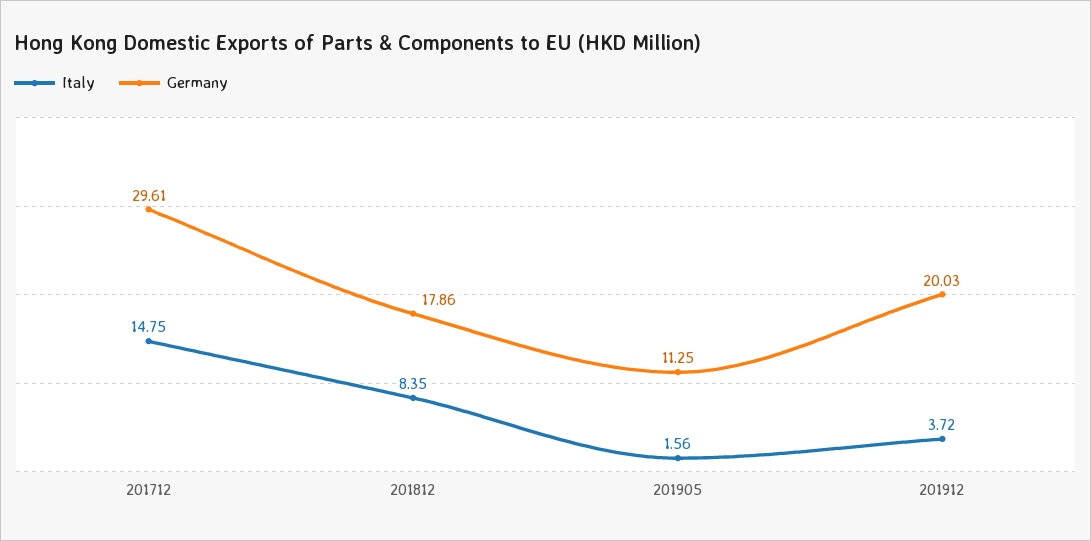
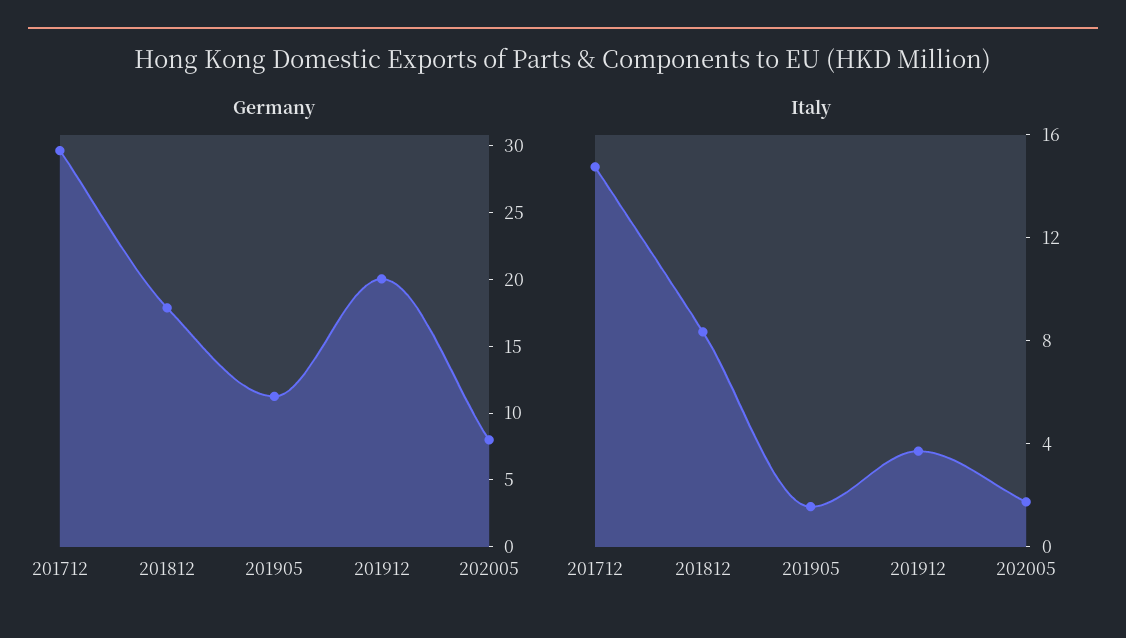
Germany, 202005: none -> 8
Italy, 202005: none -> 2

